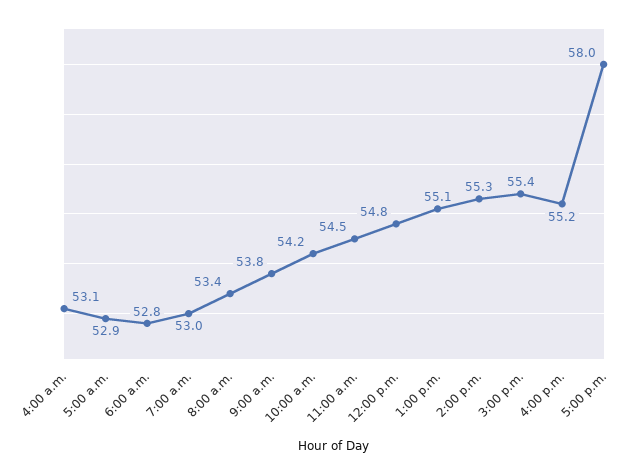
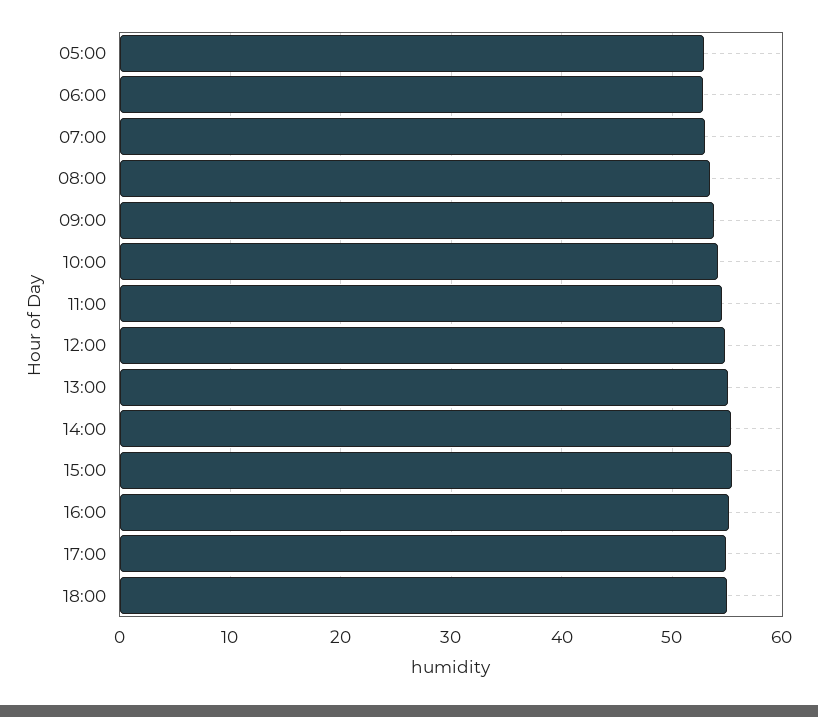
4:00 a.m.: 53.1 -> none
5:00 p.m.: 58 -> 55
18:00: none -> 55

